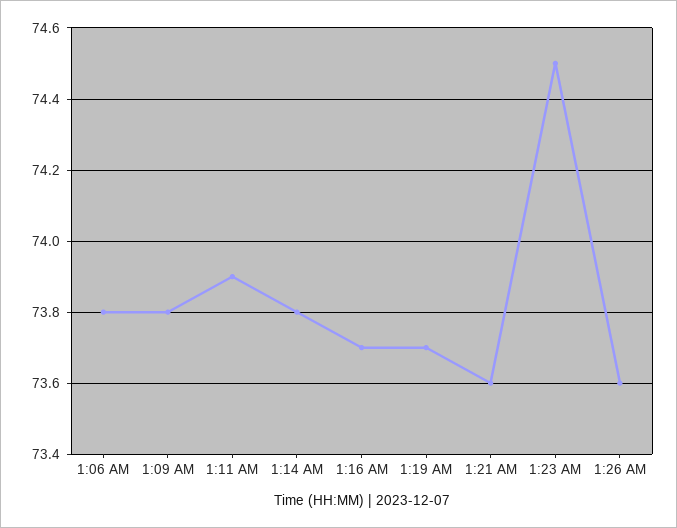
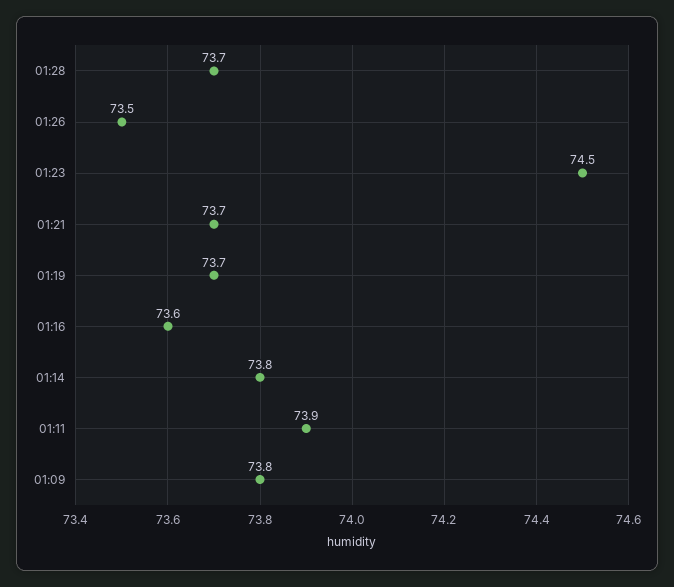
1:06 AM: 73.8 -> none
1:16 AM: 73.7 -> 73.6
1:21 AM: 73.6 -> 73.7
1:26 AM: 73.6 -> 73.5
01:28: none -> 73.7

